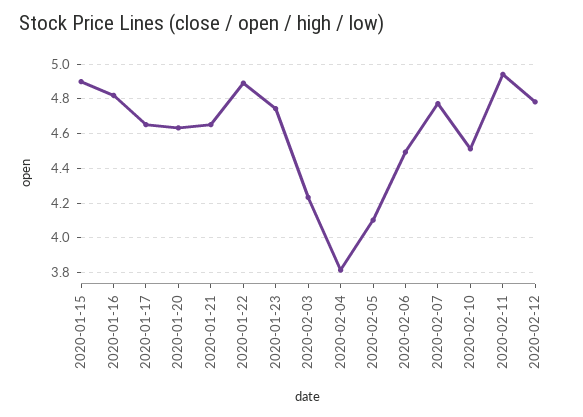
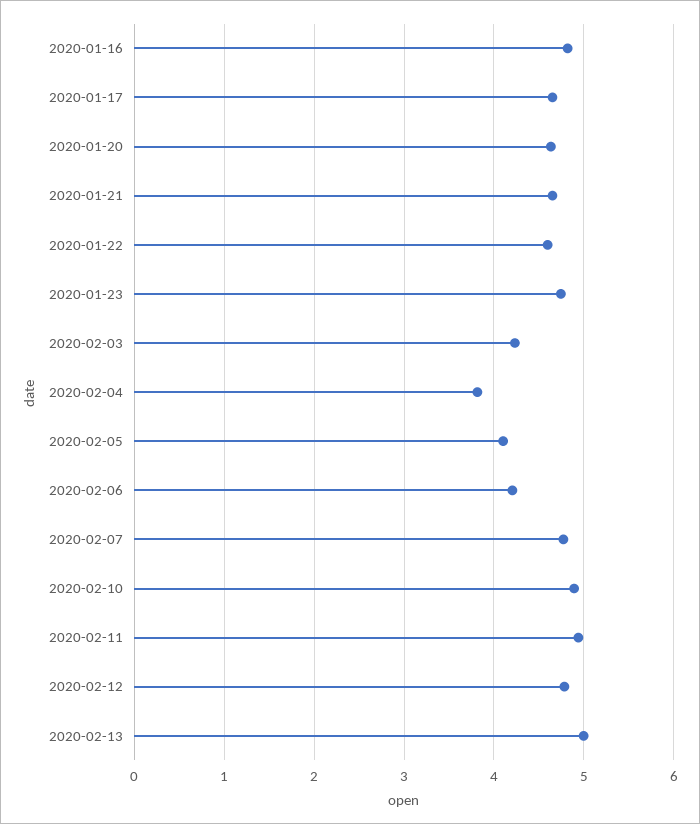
2020-01-15: 4.9 -> none
2020-01-22: 4.9 -> 4.6
2020-02-06: 4.5 -> 4.2
2020-02-10: 4.5 -> 4.9
2020-02-13: none -> 5

